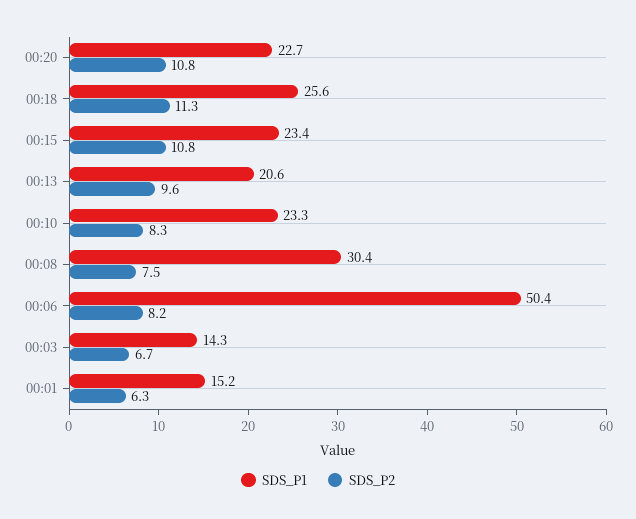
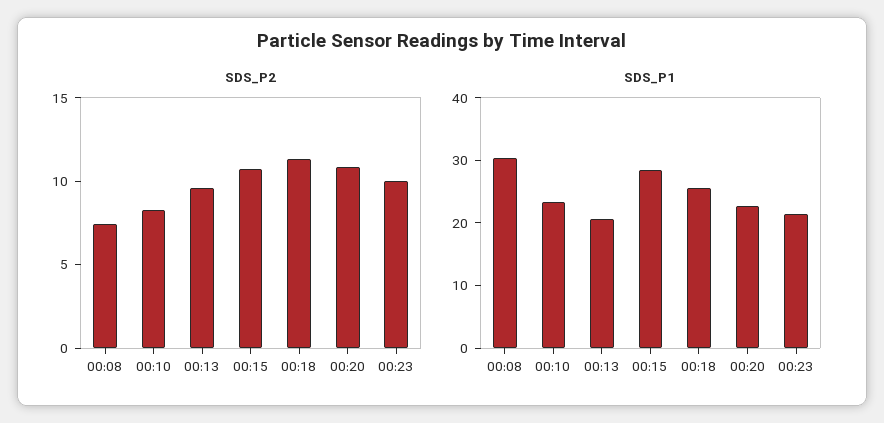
SDS_P1, 00:15: 23.4 -> 28
SDS_P1, 00:06: 50.4 -> none
SDS_P2, 00:06: 8.2 -> none
SDS_P1, 00:03: 14.3 -> none
SDS_P2, 00:03: 6.7 -> none
SDS_P1, 00:01: 15.2 -> none
SDS_P2, 00:01: 6.3 -> none
SDS_P2, 00:23: none -> 10
SDS_P1, 00:23: none -> 22

